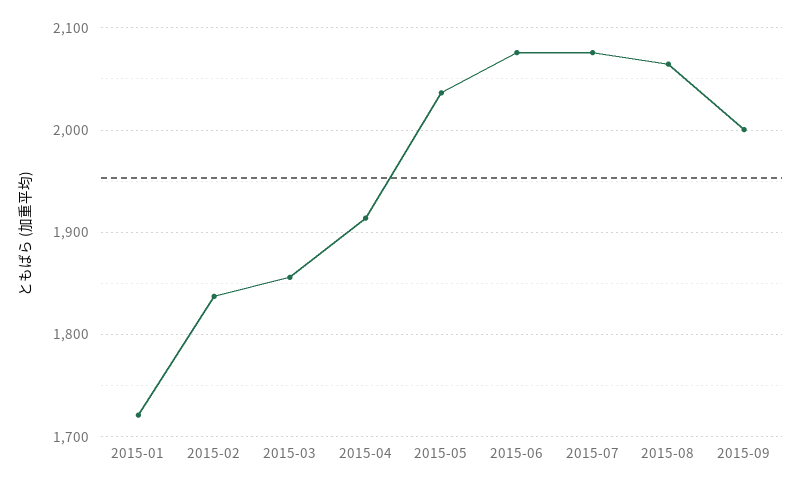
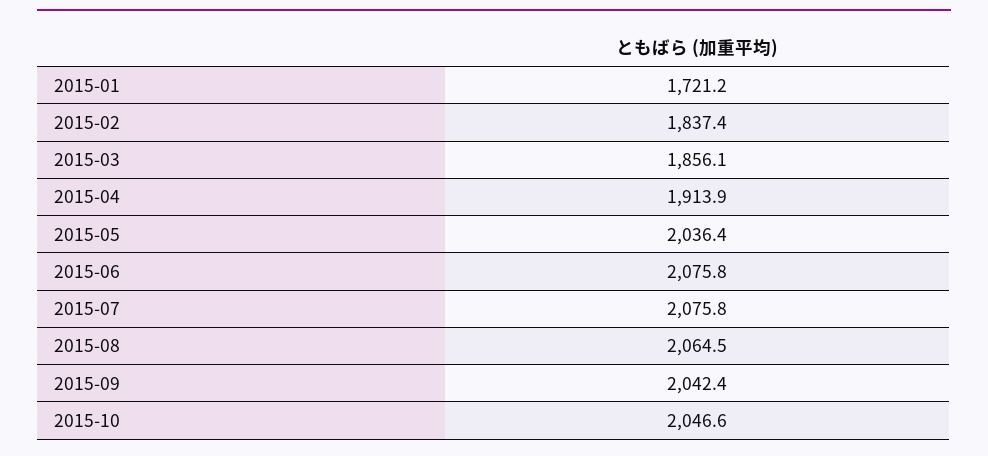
2015-09: 2000 -> 2042.4
2015-10: none -> 2046.6

